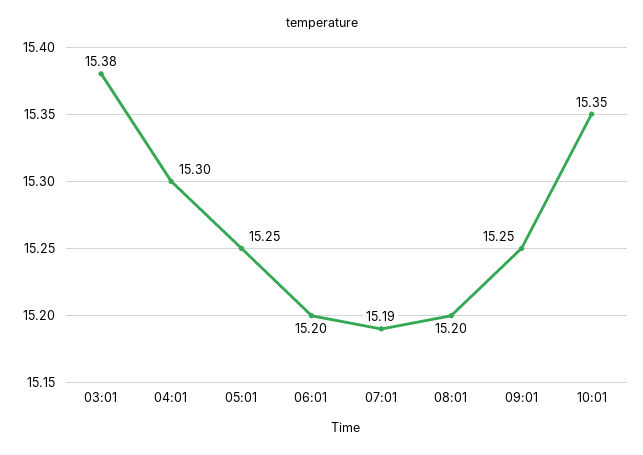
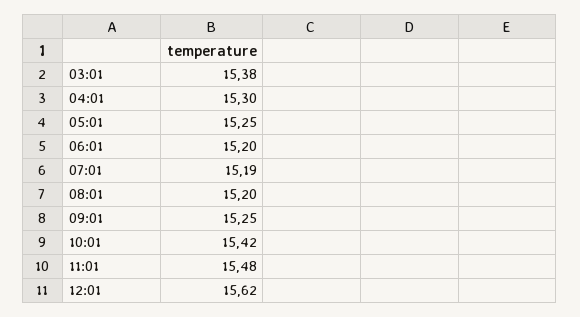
10:01: 15.35 -> 15.42
11:01: none -> 15.48
12:01: none -> 15.62

